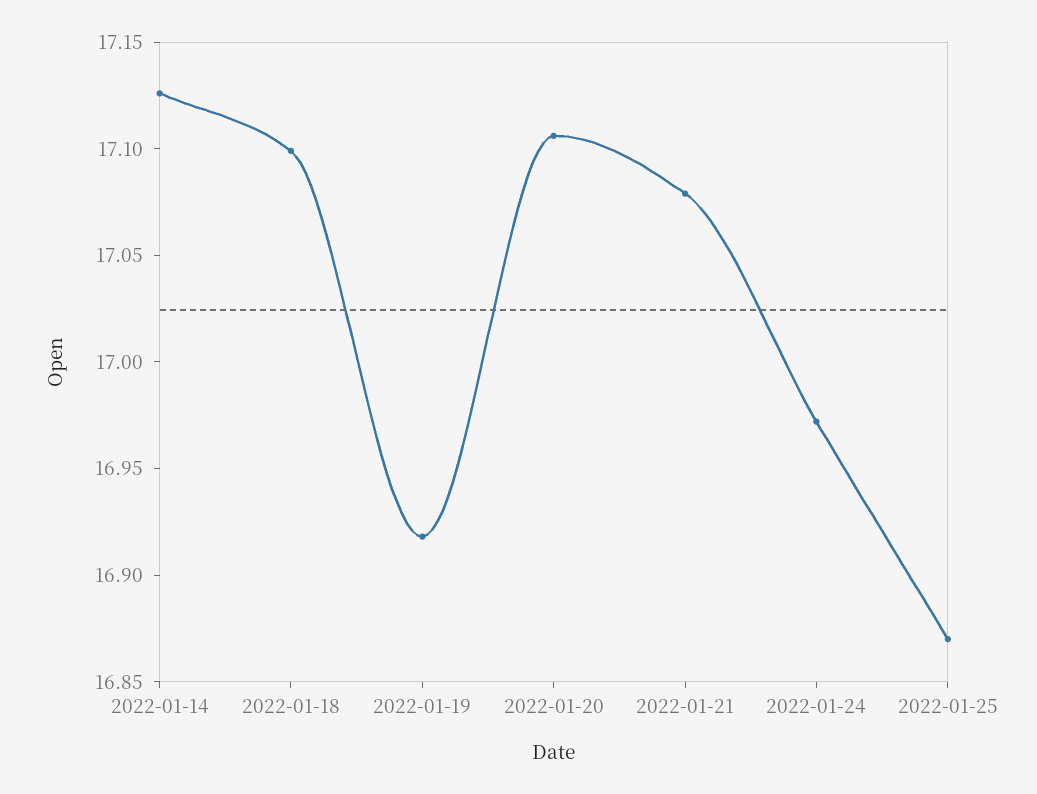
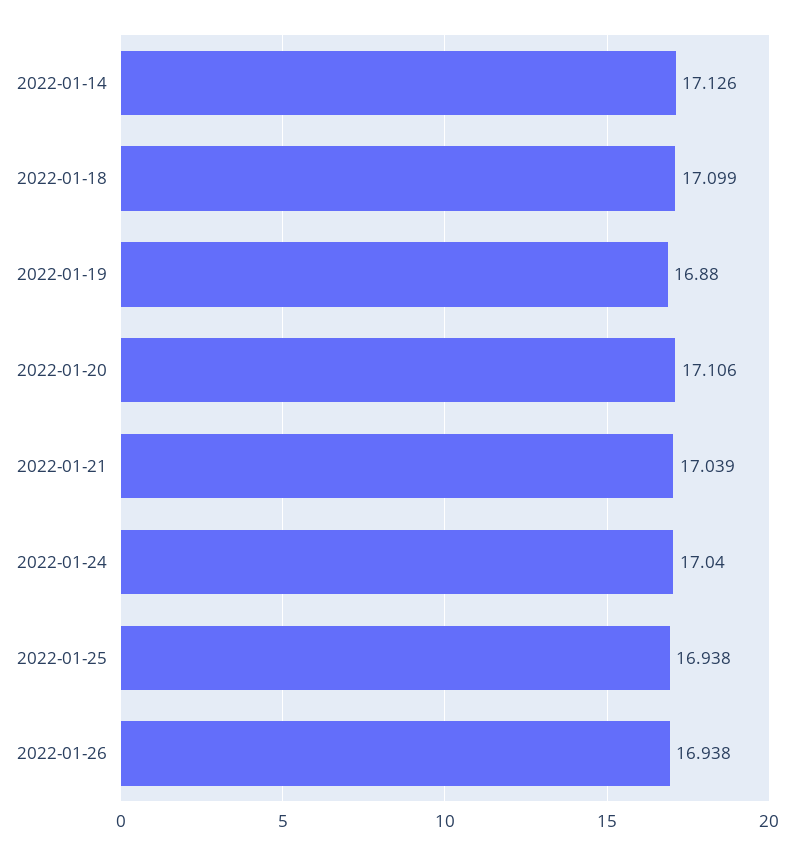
2022-01-19: 16.92 -> 16.88
2022-01-21: 17.08 -> 17.039
2022-01-24: 16.97 -> 17.04
2022-01-25: 16.87 -> 16.938
2022-01-26: none -> 16.938

